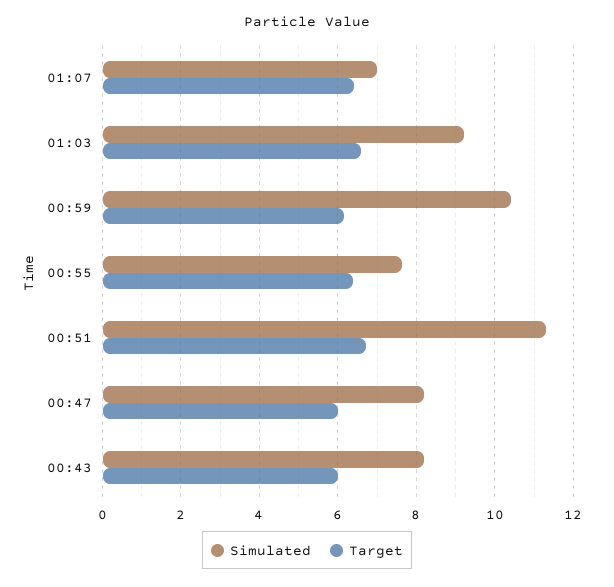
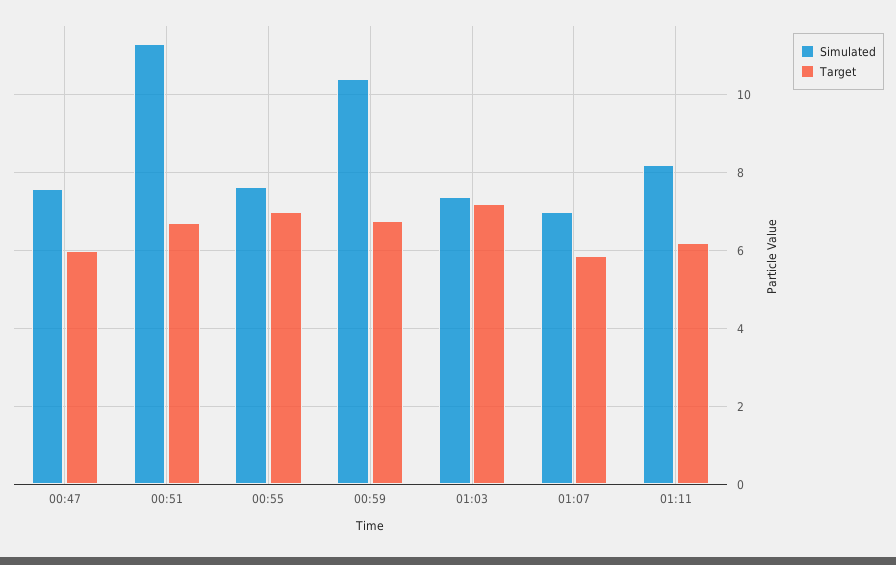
Target, 01:07: 6.4 -> 5.8
Simulated, 01:03: 9.2 -> 7.4
Target, 01:03: 6.6 -> 7.2
Target, 00:59: 6.2 -> 6.8
Target, 00:55: 6.4 -> 7
Simulated, 00:47: 8.2 -> 7.6
Simulated, 00:43: 8.2 -> none
Target, 00:43: 6 -> none
Simulated, 01:11: none -> 8.2
Target, 01:11: none -> 6.2

